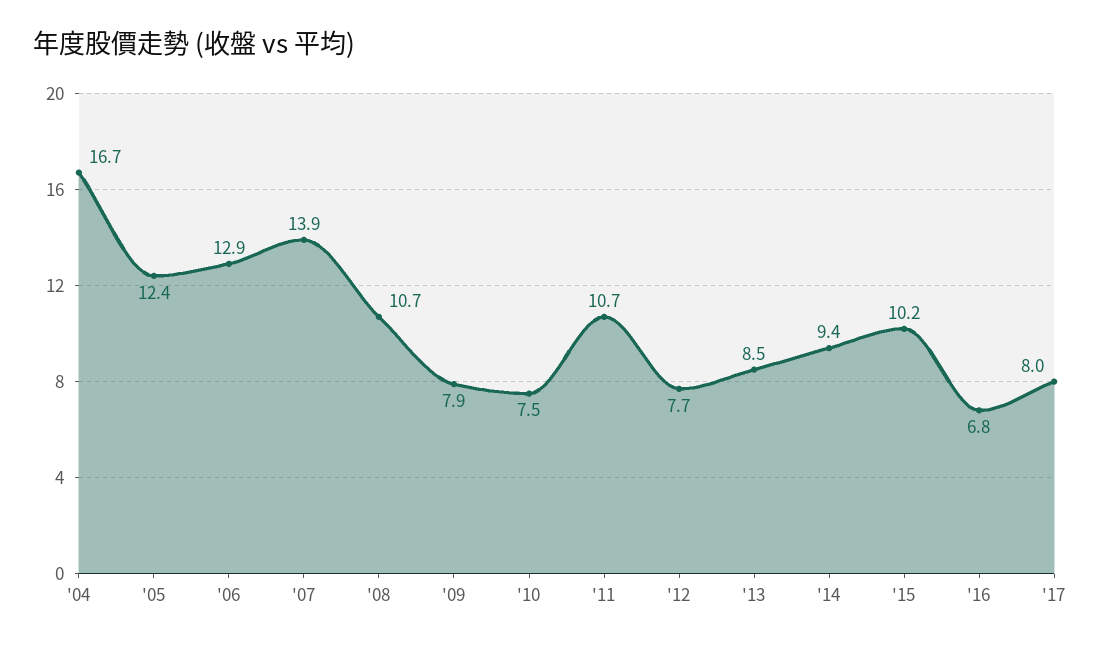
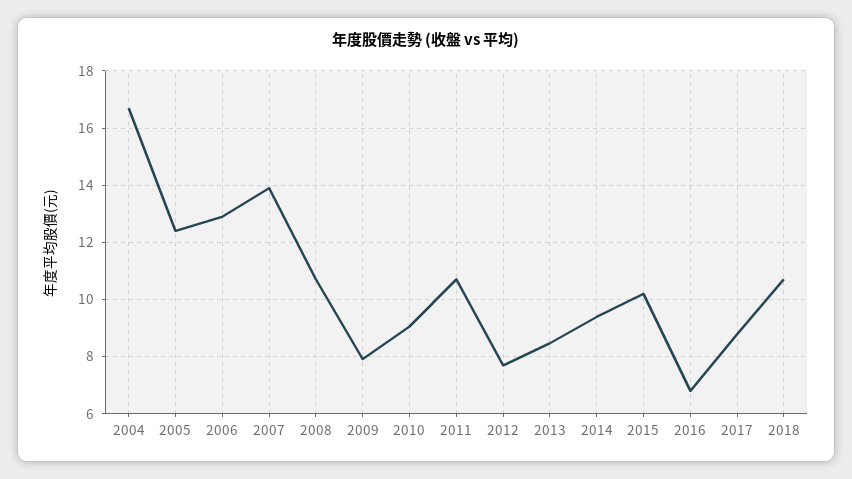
'10: 7.5 -> 9
'17: 8 -> 8.75
2018: none -> 10.75

